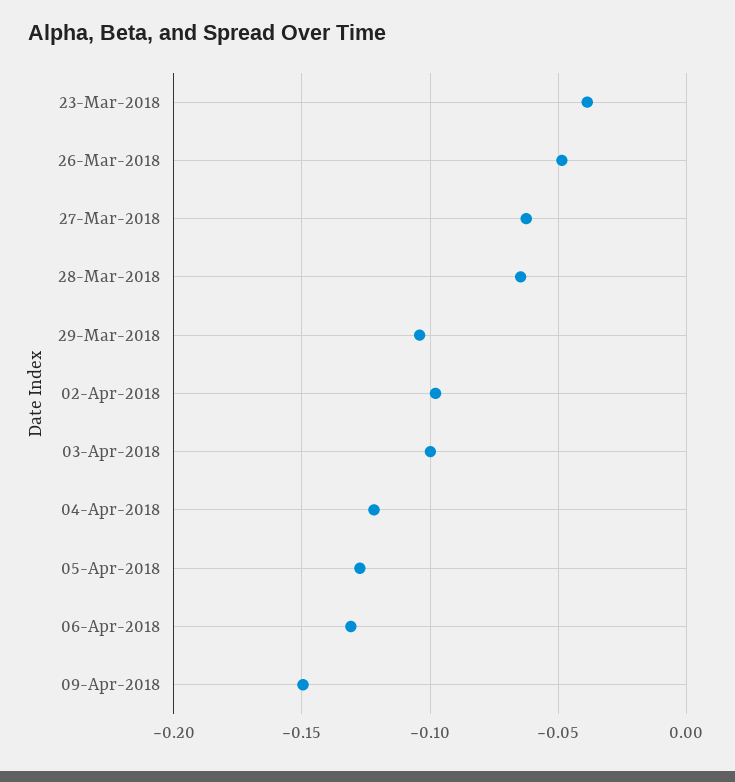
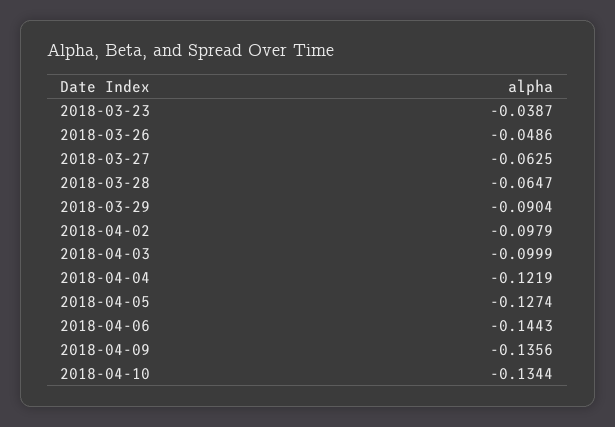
29-Mar-2018: -0.105 -> -0.0904
06-Apr-2018: -0.13 -> -0.1443
09-Apr-2018: -0.15 -> -0.1356
2018-04-10: none -> -0.1344

